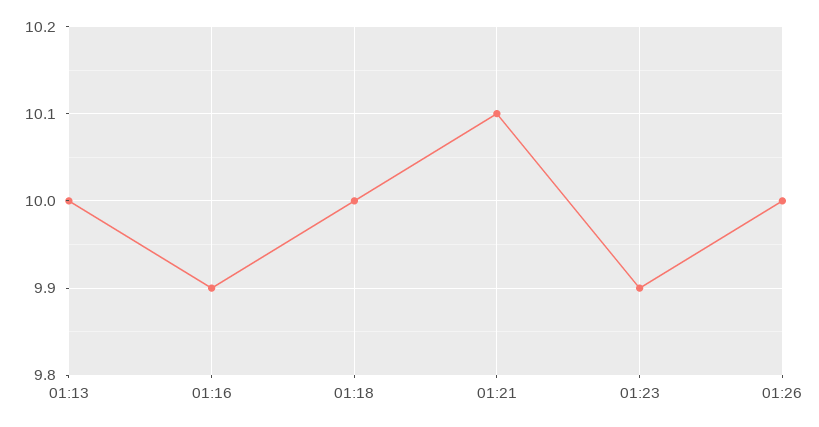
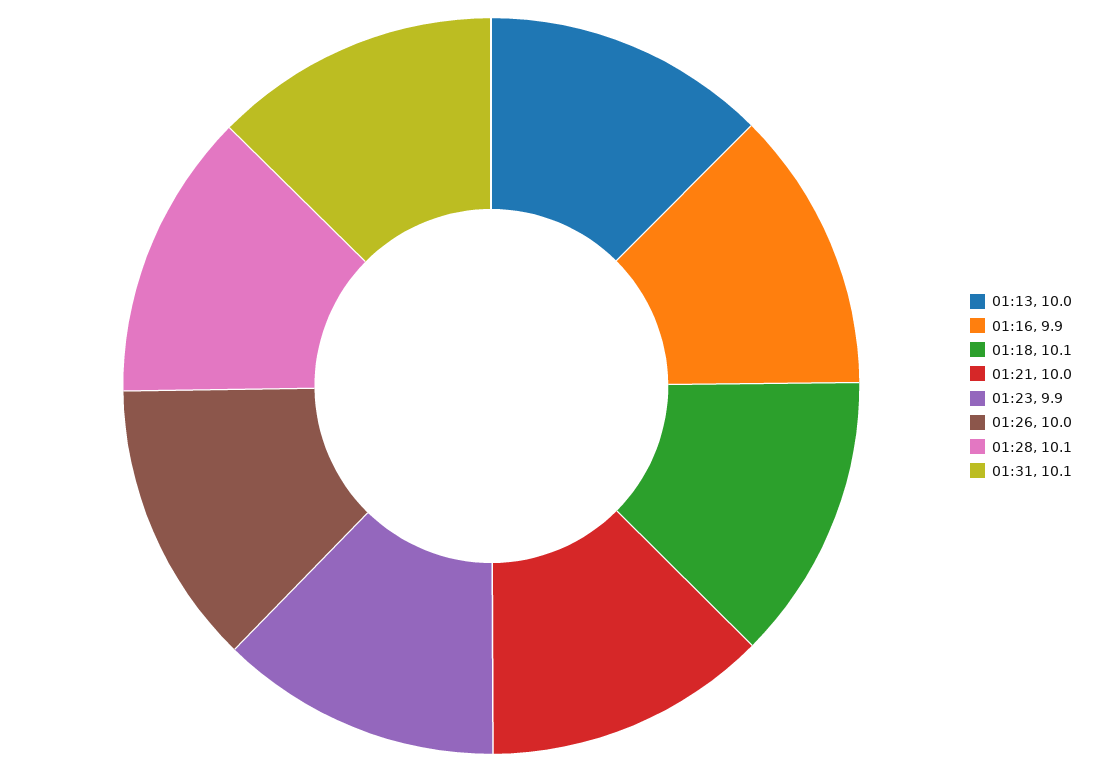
01:18: 10 -> 10.1
01:21: 10.1 -> 10
01:28: none -> 10.1
01:31: none -> 10.1

